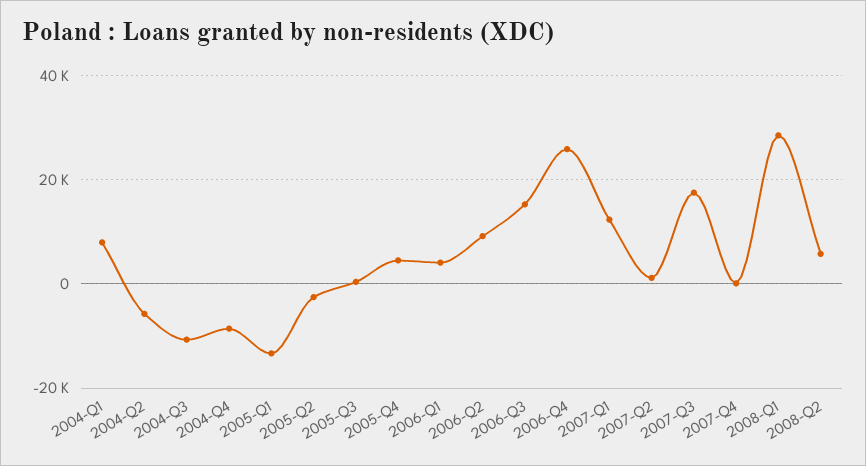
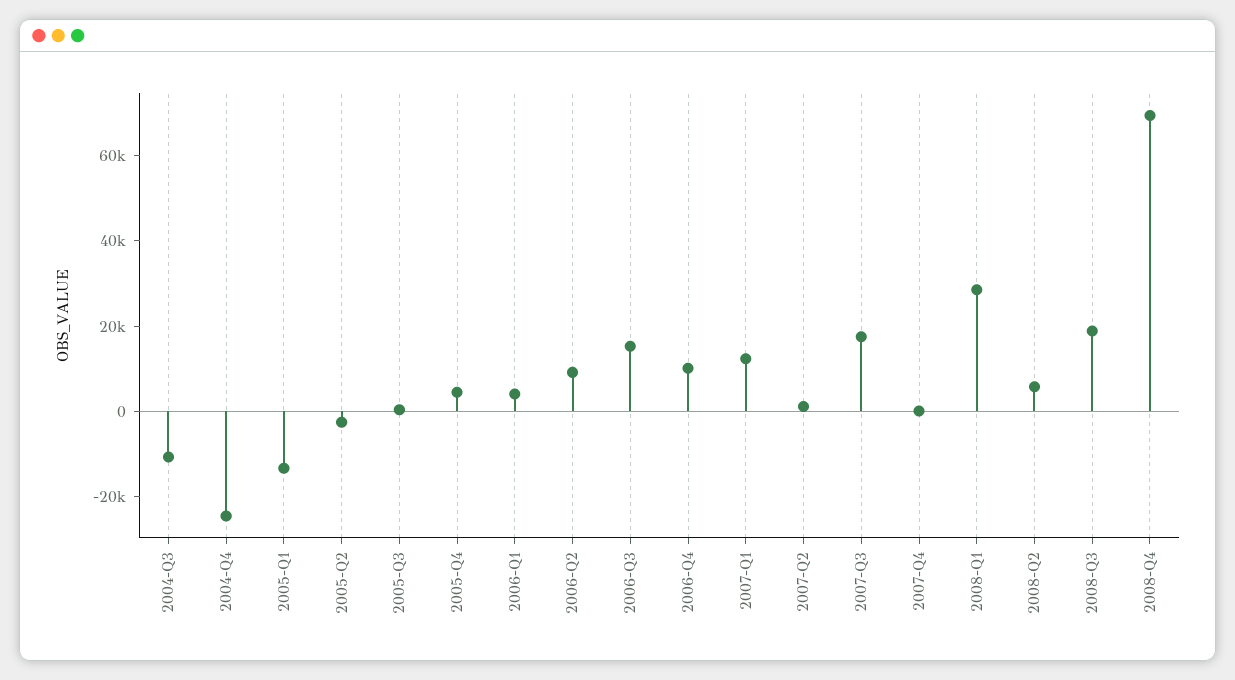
2004-Q1: 8000 -> none
2004-Q2: -6000 -> none
2004-Q4: -8000 -> -25000
2006-Q4: 26000 -> 10000
2008-Q3: none -> 20000
2008-Q4: none -> 70000

